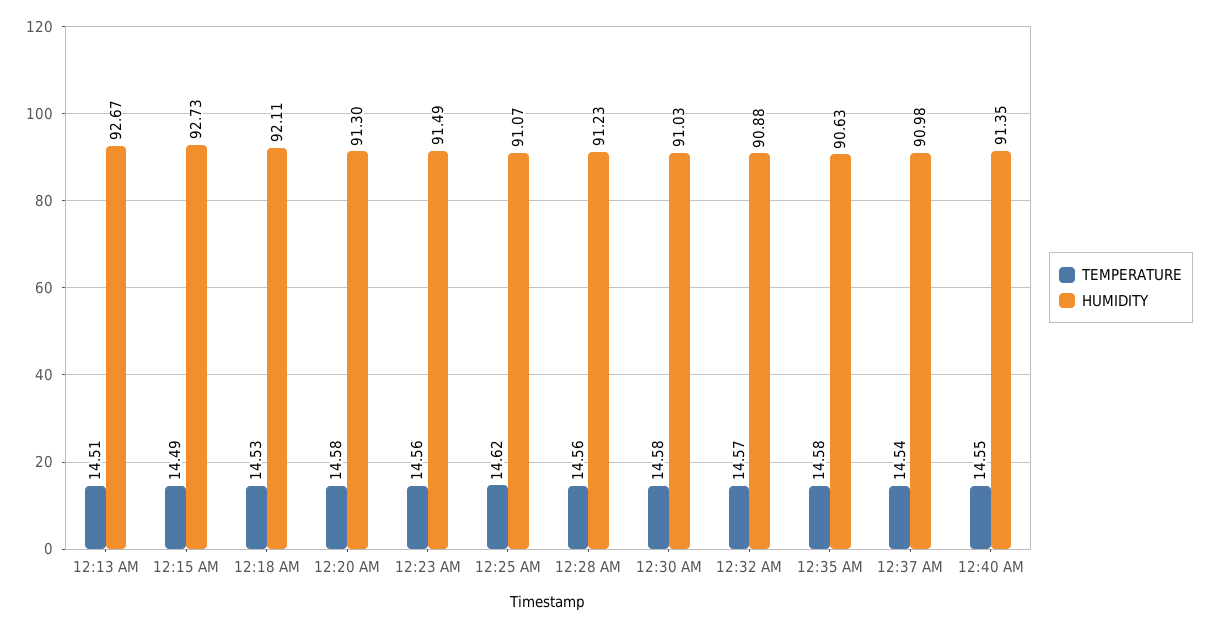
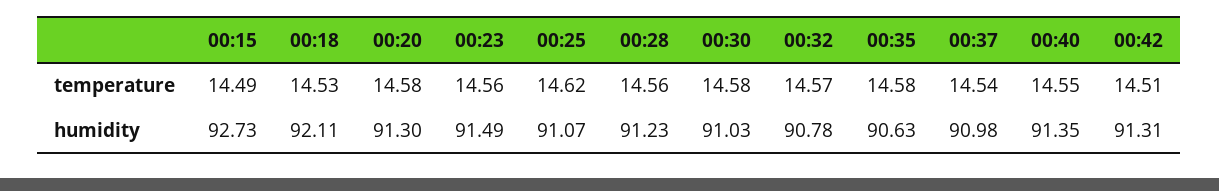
TEMPERATURE, 12:13 AM: 14.51 -> none
HUMIDITY, 12:13 AM: 92.67 -> none
HUMIDITY, 12:32 AM: 90.88 -> 90.78
TEMPERATURE, 00:42: none -> 14.51
HUMIDITY, 00:42: none -> 91.31

